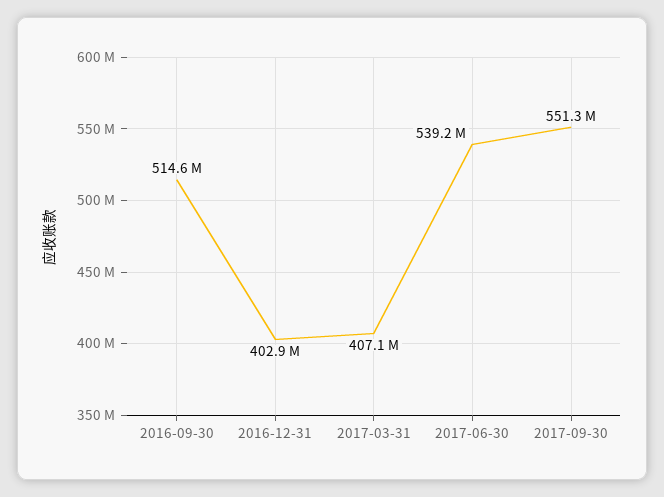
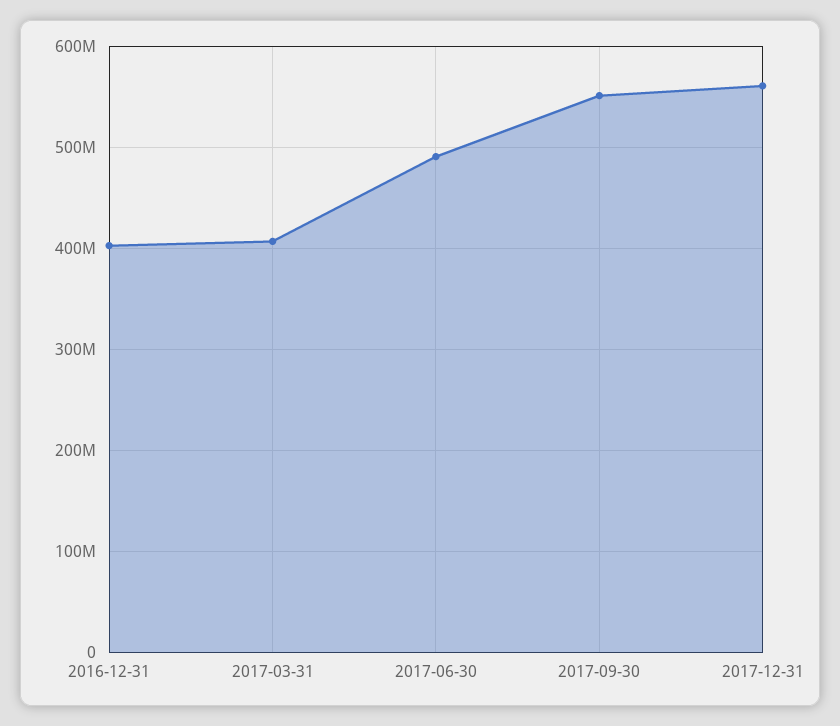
2016-09-30: 514600000 -> none
2017-06-30: 539200000 -> 490000000
2017-12-31: none -> 560000000

